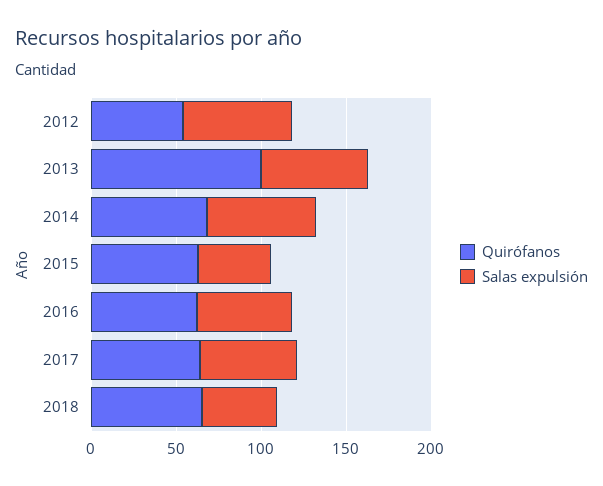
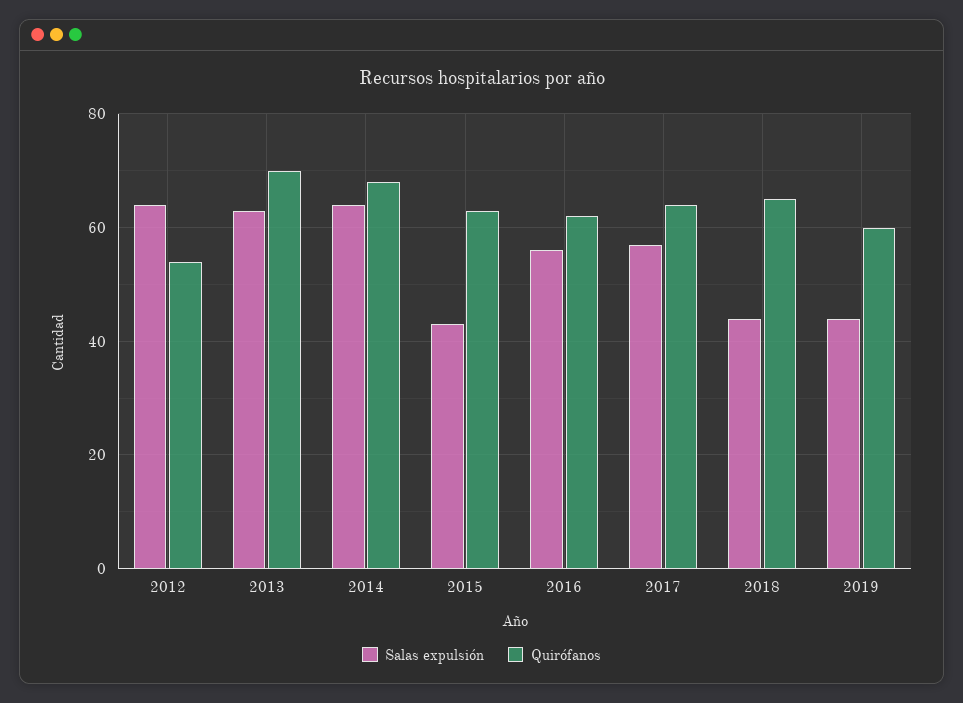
Quirófanos, 2013: 100 -> 70
Salas expulsión, 2019: none -> 45
Quirófanos, 2019: none -> 60

